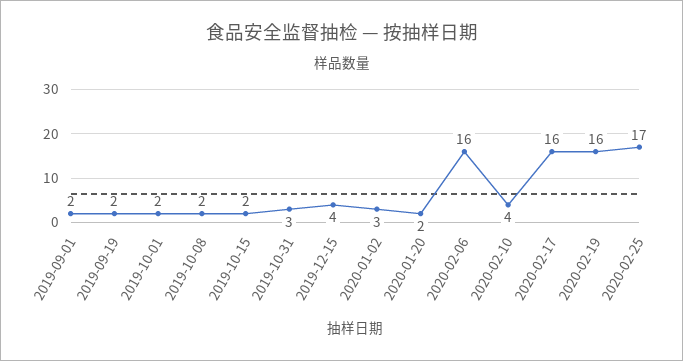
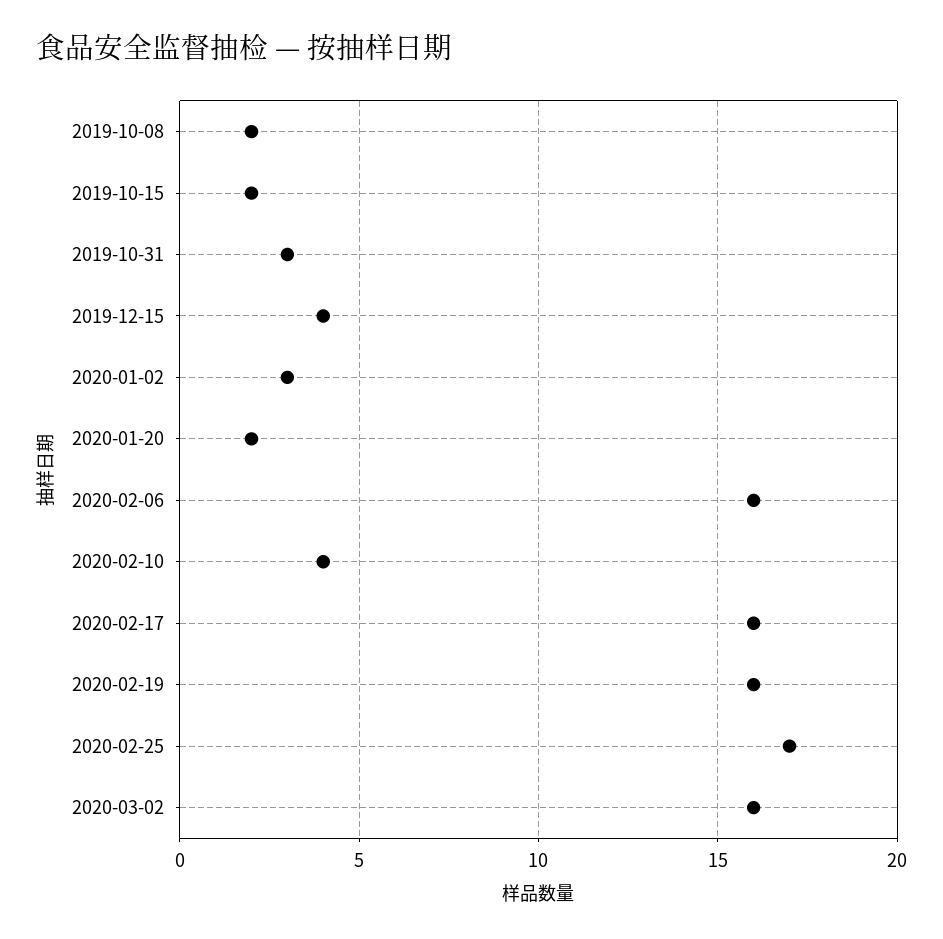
2019-09-01: 2 -> none
2019-09-19: 2 -> none
2019-10-01: 2 -> none
2020-03-02: none -> 16

